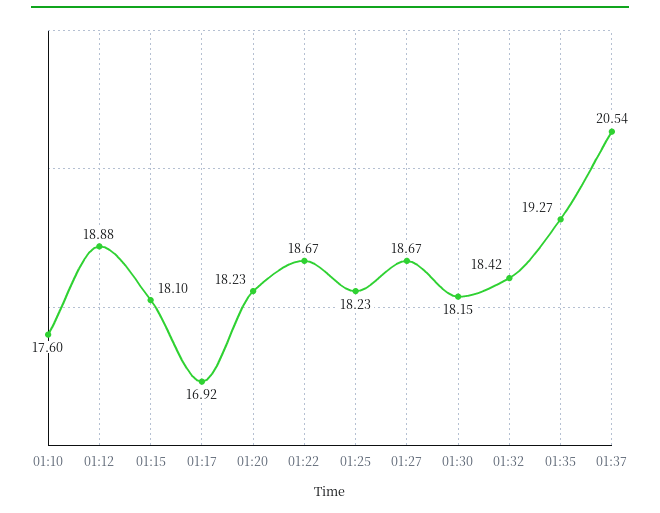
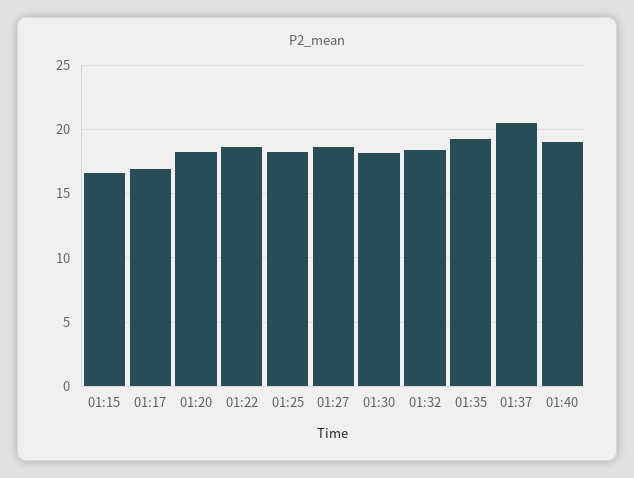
01:10: 17.6 -> none
01:12: 18.88 -> none
01:15: 18.1 -> 16.5
01:40: none -> 19

